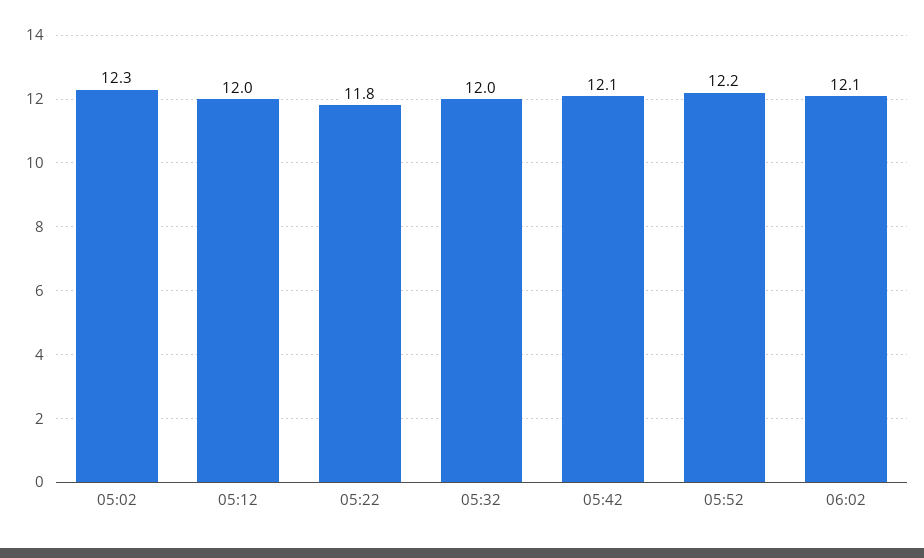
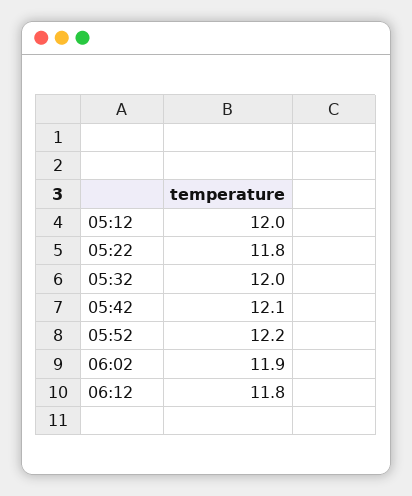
05:02: 12.3 -> none
06:02: 12.1 -> 11.9
06:12: none -> 11.8

